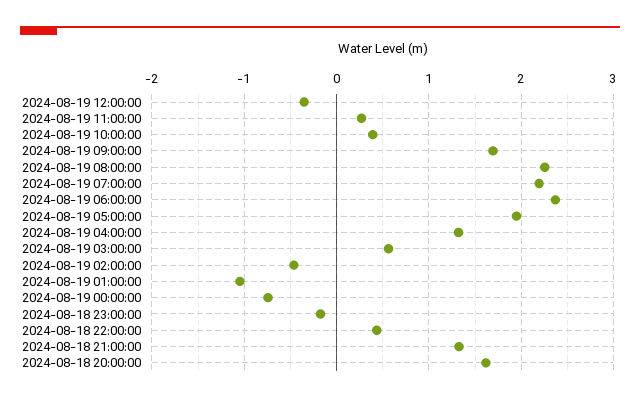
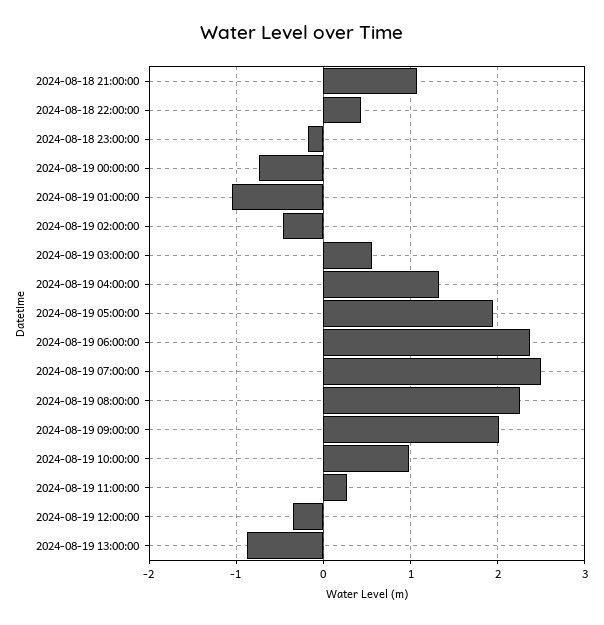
2024-08-19 10:00:00: 0.4 -> 1
2024-08-19 09:00:00: 1.7 -> 2
2024-08-19 07:00:00: 2.2 -> 2.5
2024-08-18 21:00:00: 1.3 -> 1.1
2024-08-18 20:00:00: 1.6 -> none
2024-08-19 13:00:00: none -> -0.9

